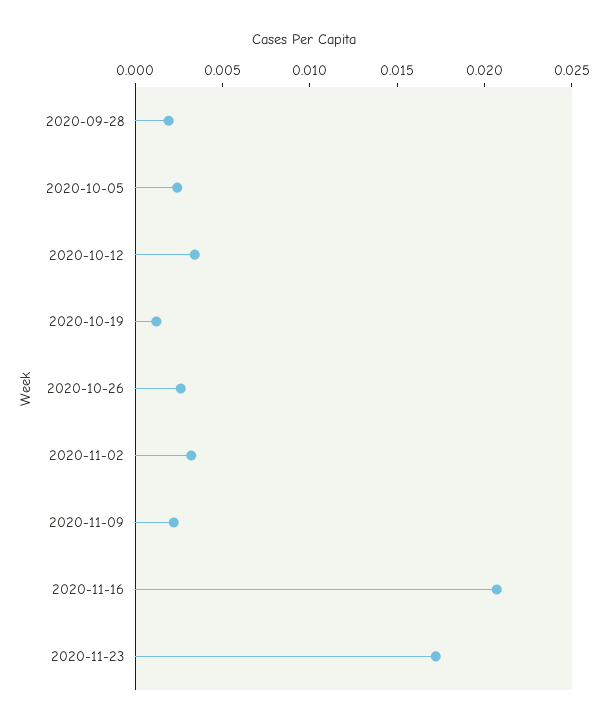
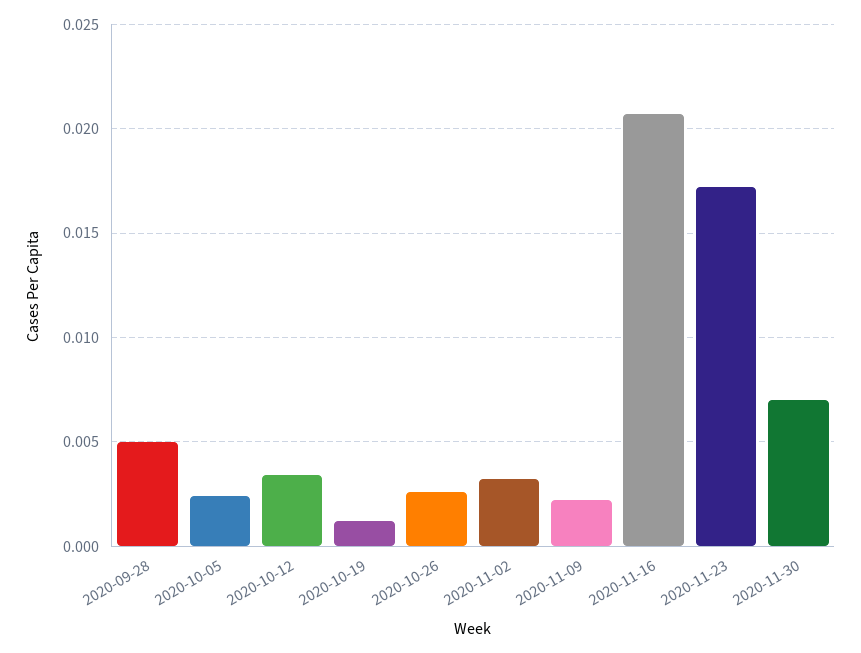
2020-09-28: 0.002 -> 0.005
2020-11-30: none -> 0.007

